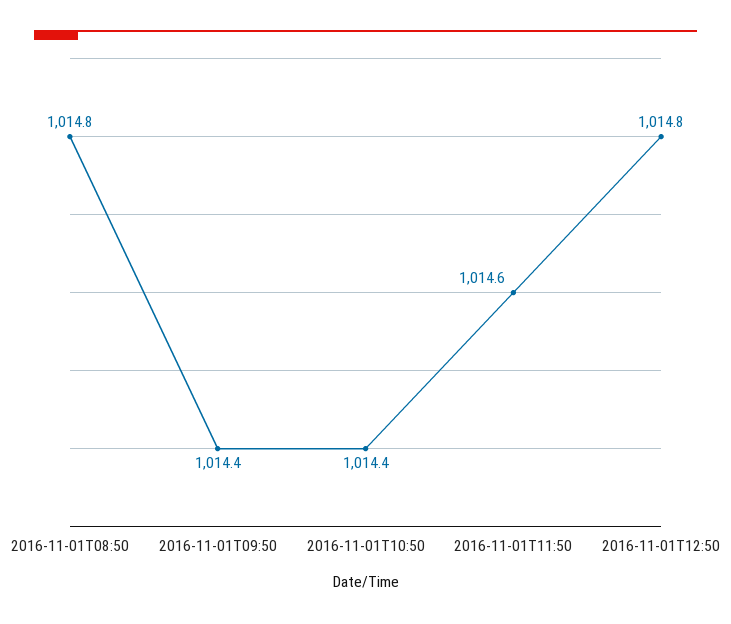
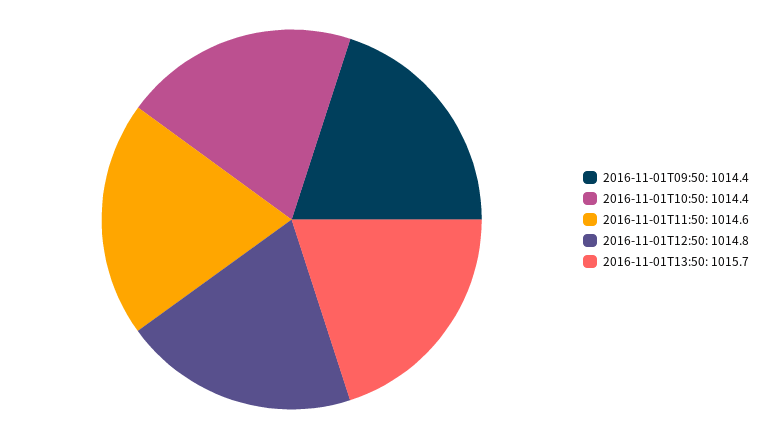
2016-11-01T08:50: 1014.8 -> none
2016-11-01T13:50: none -> 1015.7

